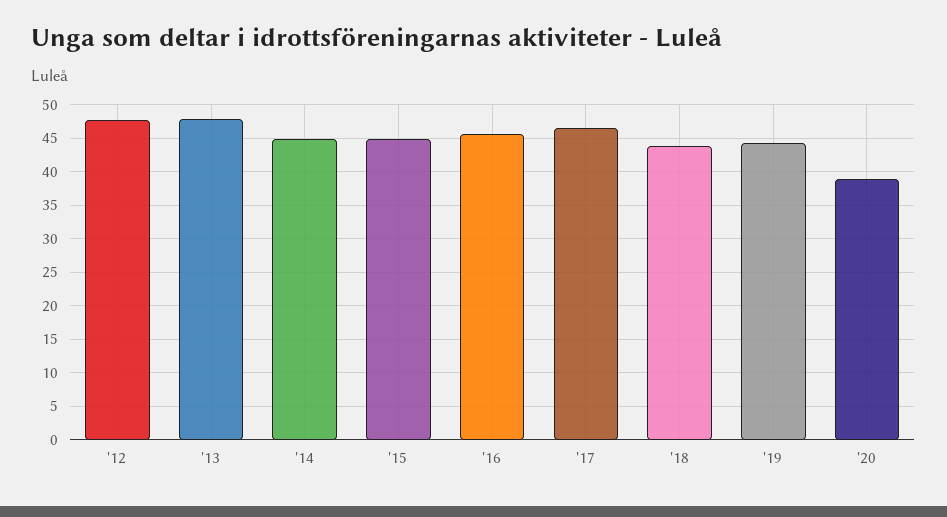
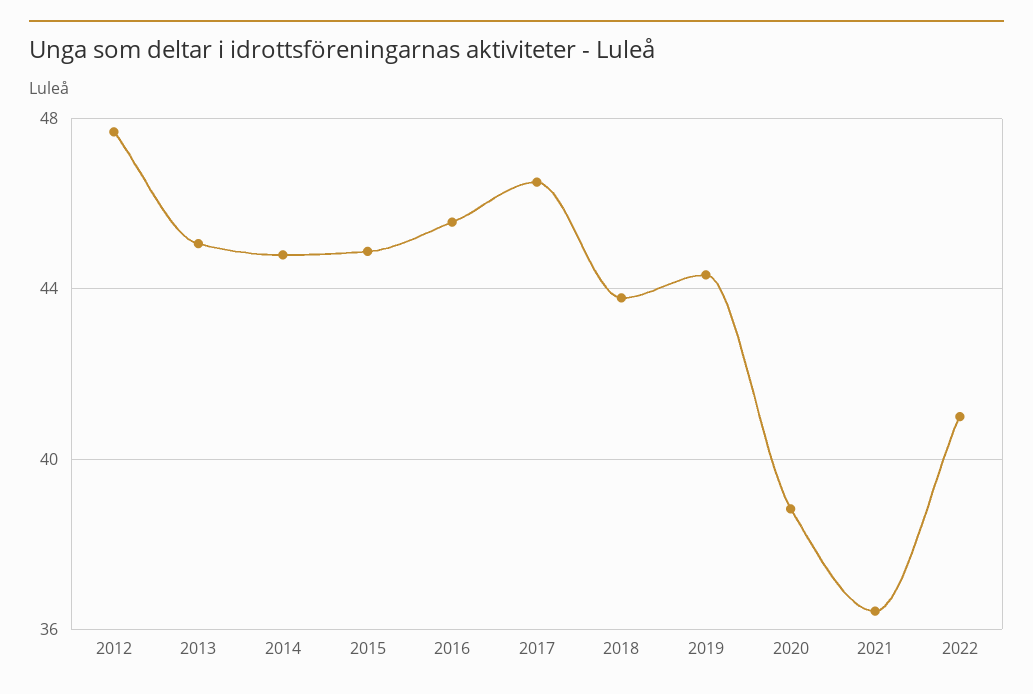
'13: 48 -> 45
2021: none -> 36.5
2022: none -> 41

